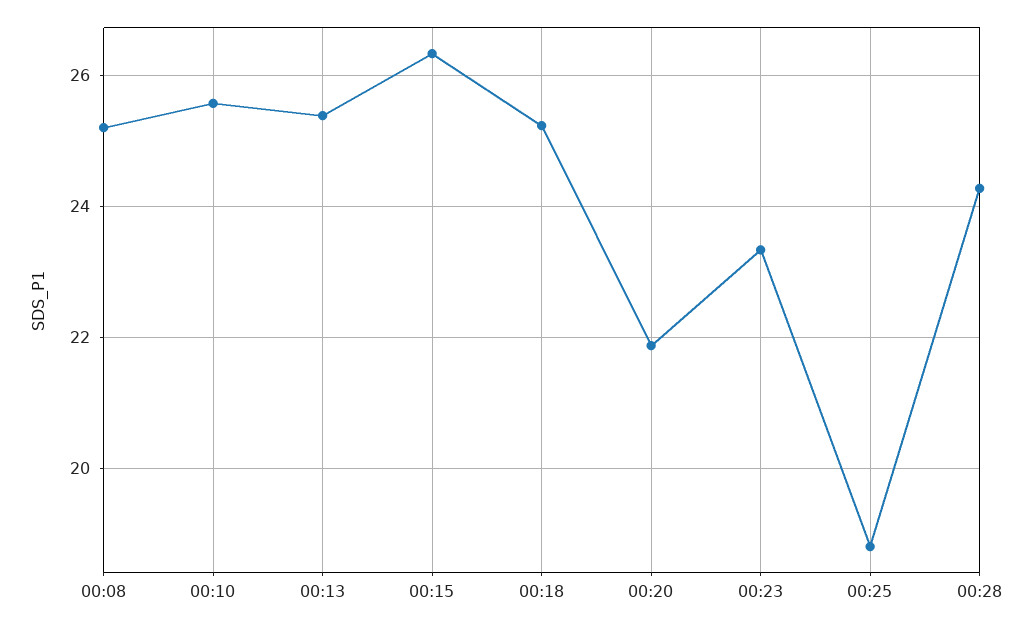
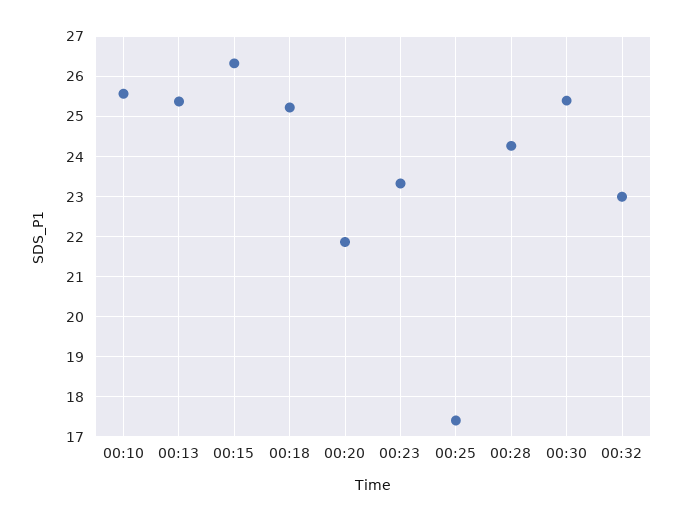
00:08: 25.2 -> none
00:25: 18.8 -> 17.4
00:30: none -> 25.4
00:32: none -> 23

